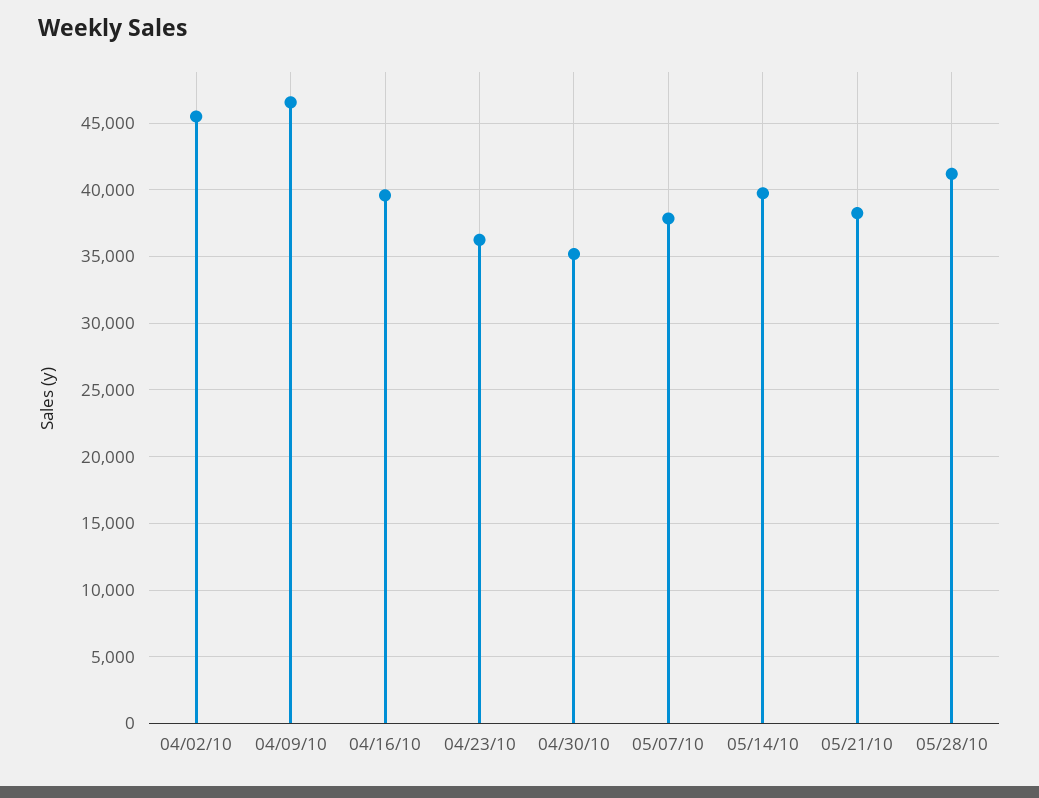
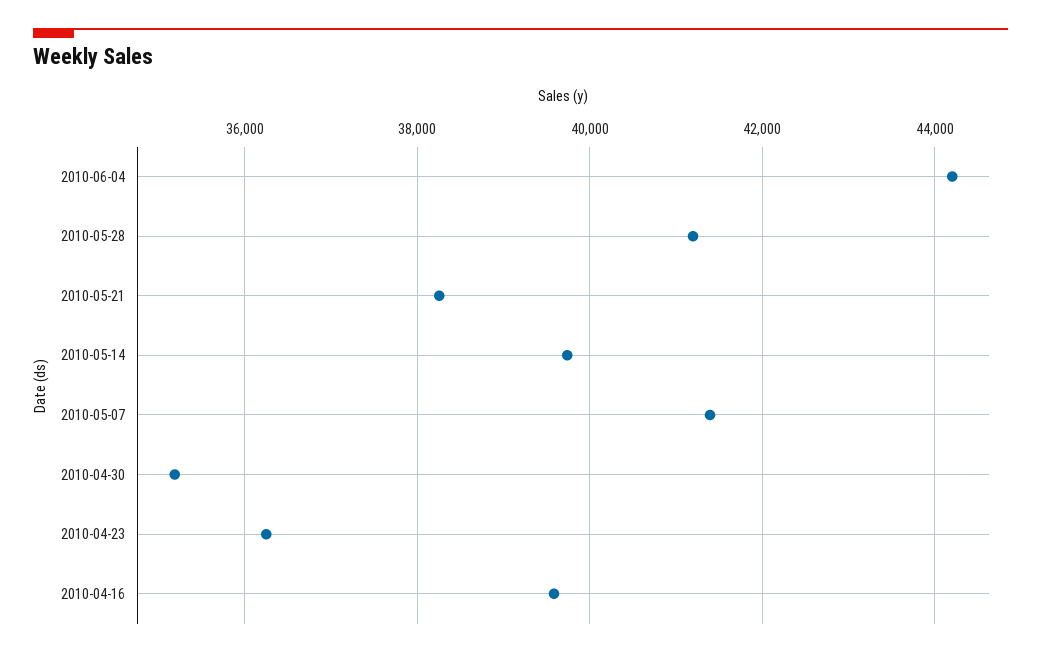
04/02/10: 45500 -> none
04/09/10: 46500 -> none
05/07/10: 38000 -> 41400
2010-06-04: none -> 44200

